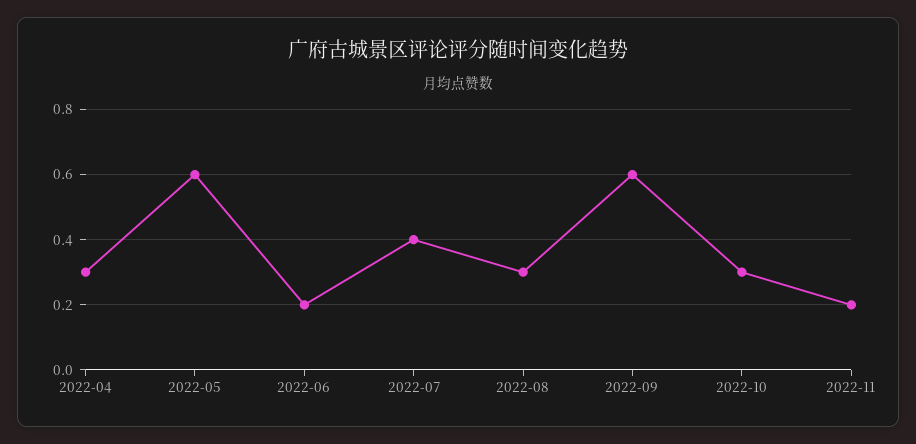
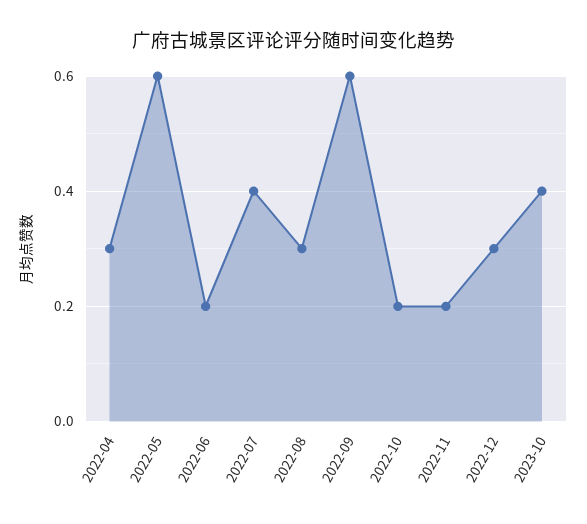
2022-10: 0.3 -> 0.2
2022-12: none -> 0.3
2023-10: none -> 0.4

